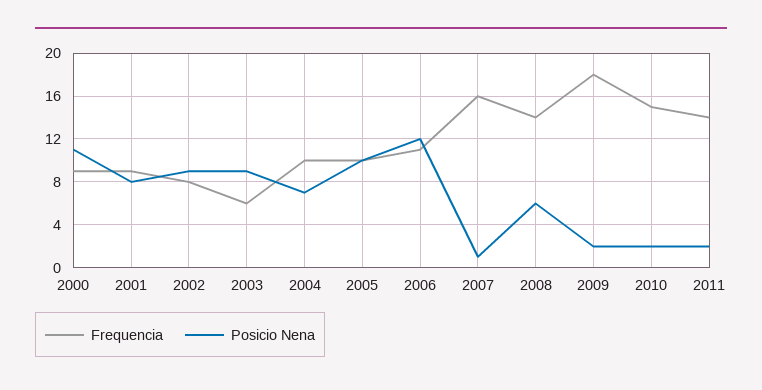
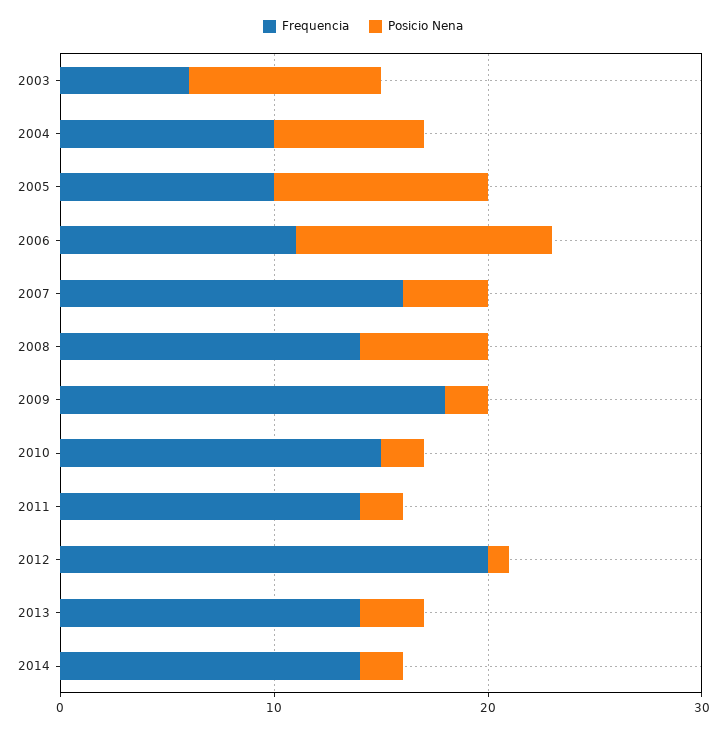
Frequencia, 2000: 9 -> none
Posicio Nena, 2000: 11 -> none
Frequencia, 2001: 9 -> none
Posicio Nena, 2001: 8 -> none
Frequencia, 2002: 8 -> none
Posicio Nena, 2002: 9 -> none
Posicio Nena, 2007: 1 -> 4
Frequencia, 2012: none -> 20
Posicio Nena, 2012: none -> 1
Frequencia, 2013: none -> 14
Posicio Nena, 2013: none -> 3
Frequencia, 2014: none -> 14
Posicio Nena, 2014: none -> 2

